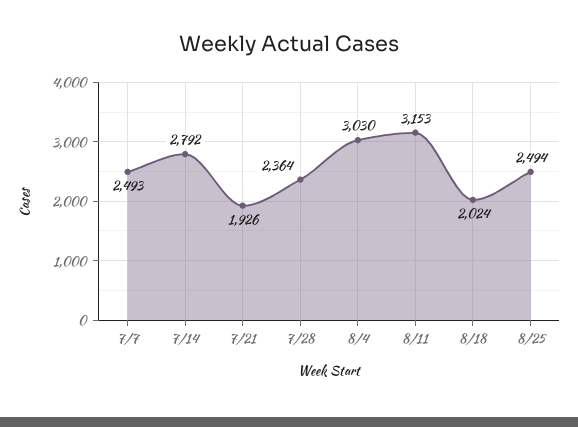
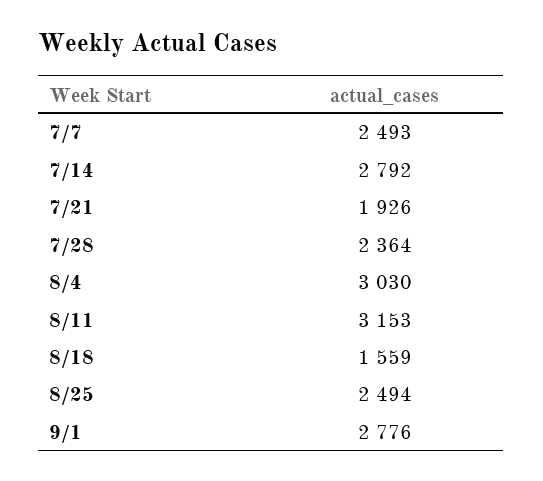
8/18: 2024 -> 1559
9/1: none -> 2776

